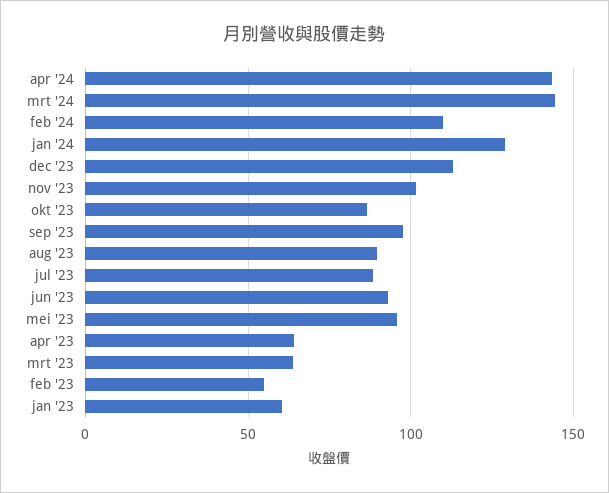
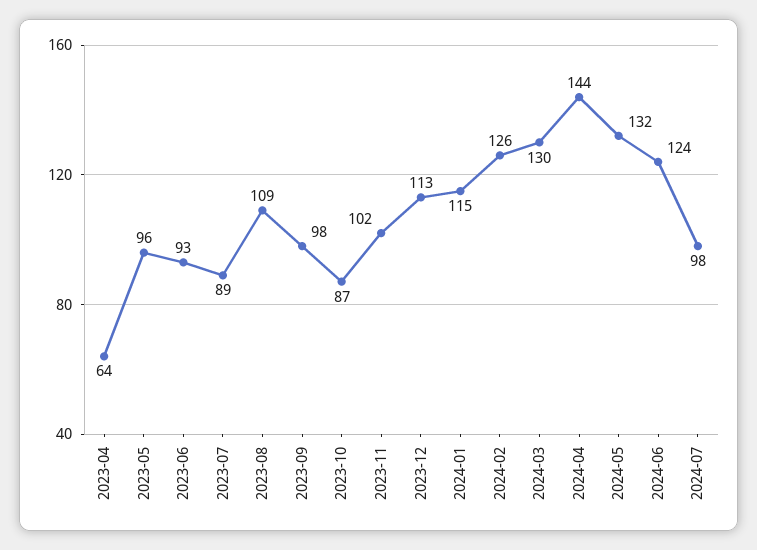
mrt '24: 145 -> 130
feb '24: 110 -> 126
jan '24: 130 -> 115
aug '23: 90 -> 109
mrt '23: 65 -> none
feb '23: 55 -> none
jan '23: 60 -> none
2024-05: none -> 132
2024-06: none -> 124
2024-07: none -> 98

